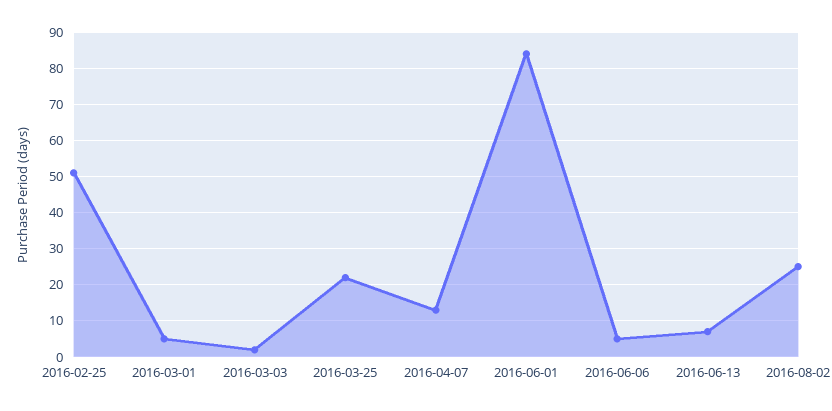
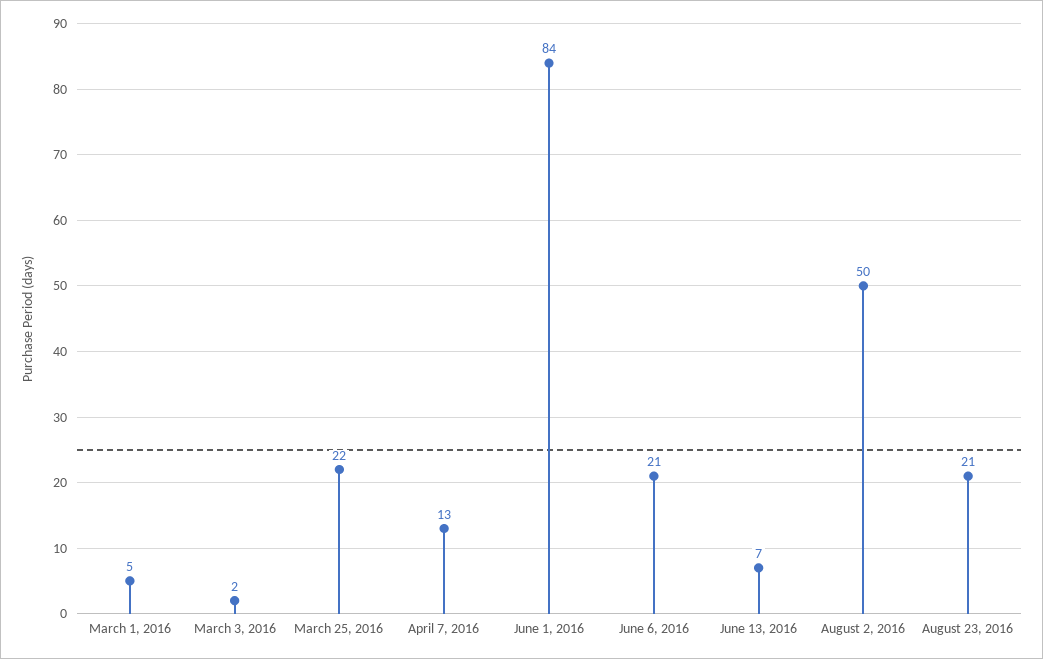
2016-02-25: 50 -> none
2016-06-06: 5 -> 21
2016-08-02: 25 -> 50
August 23, 2016: none -> 21

